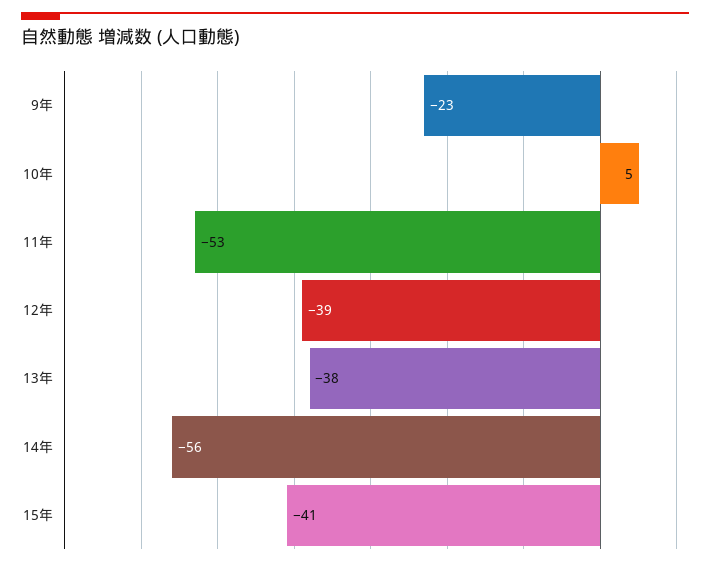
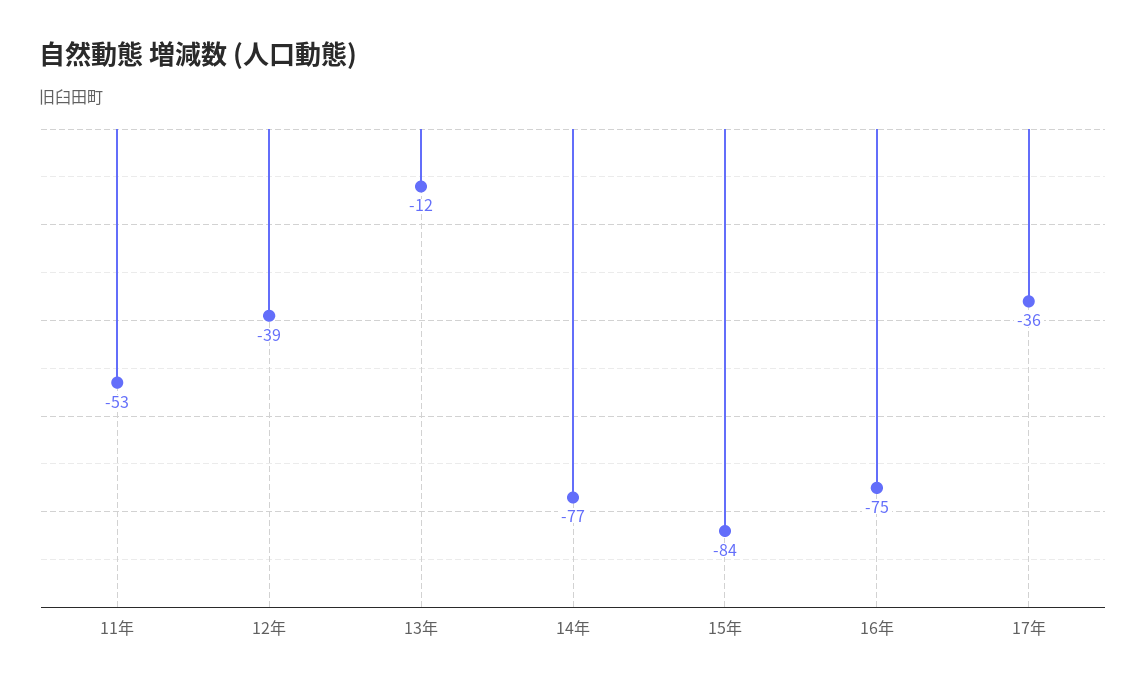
9年: -23 -> none
10年: 5 -> none
13年: -38 -> -12
14年: -56 -> -77
15年: -41 -> -84
16年: none -> -75
17年: none -> -36

